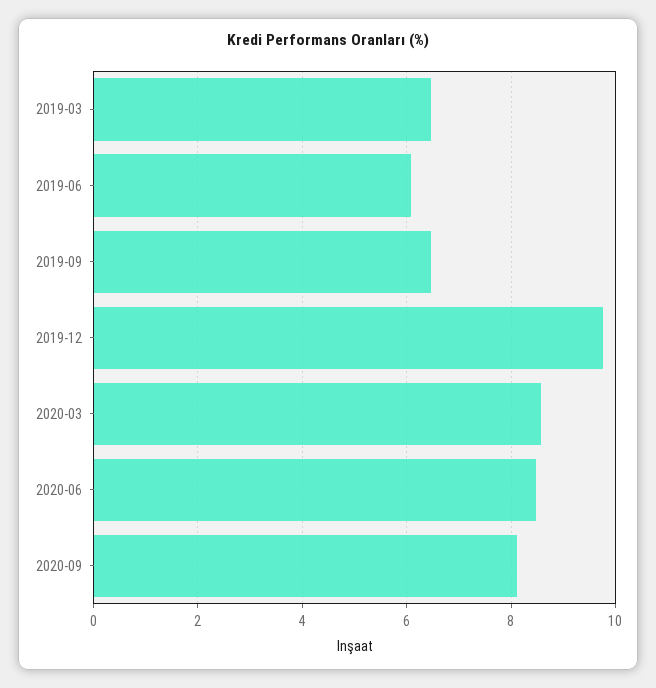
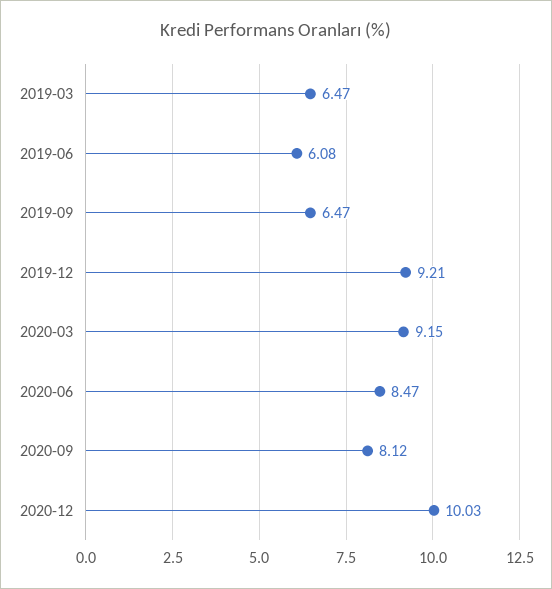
2019-12: 9.8 -> 9.21
2020-03: 8.6 -> 9.15
2020-12: none -> 10.03

